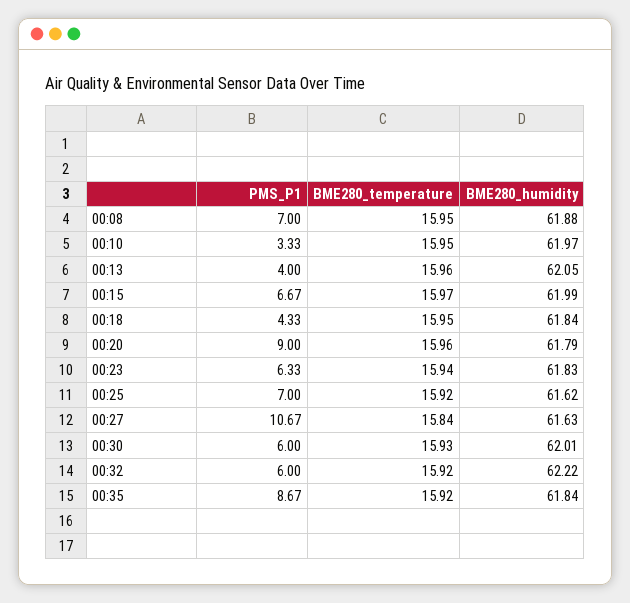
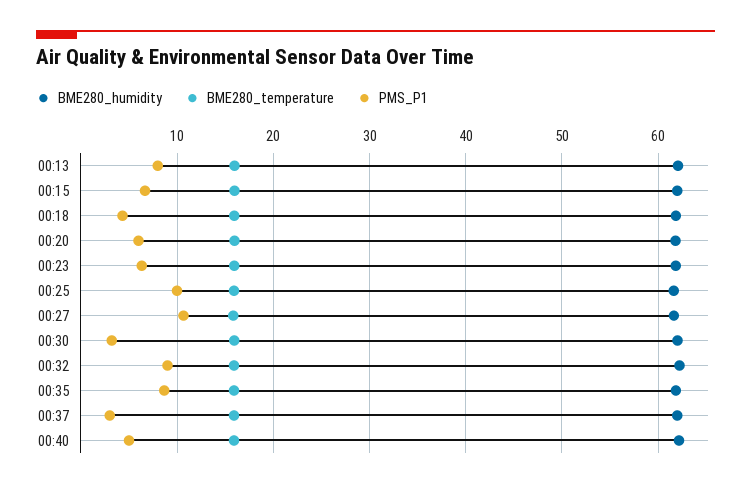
PMS_P1, 00:08: 7 -> none
BME280_temperature, 00:08: 15.95 -> none
BME280_humidity, 00:08: 61.88 -> none
PMS_P1, 00:10: 3.33 -> none
BME280_temperature, 00:10: 15.95 -> none
BME280_humidity, 00:10: 61.97 -> none
PMS_P1, 00:13: 4 -> 8
PMS_P1, 00:20: 9 -> 6
PMS_P1, 00:25: 7 -> 10
PMS_P1, 00:30: 6 -> 3
PMS_P1, 00:32: 6 -> 9
BME280_humidity, 00:37: none -> 62
BME280_temperature, 00:37: none -> 16
PMS_P1, 00:37: none -> 3
BME280_humidity, 00:40: none -> 62
BME280_temperature, 00:40: none -> 16
PMS_P1, 00:40: none -> 5

